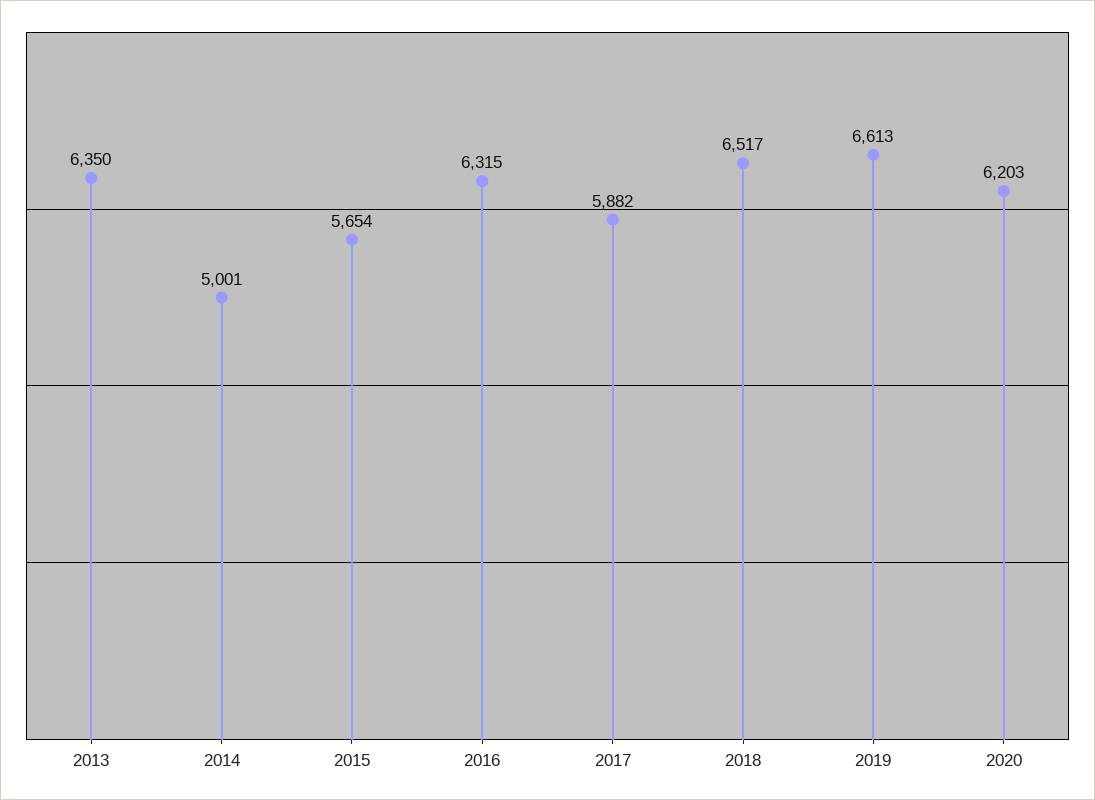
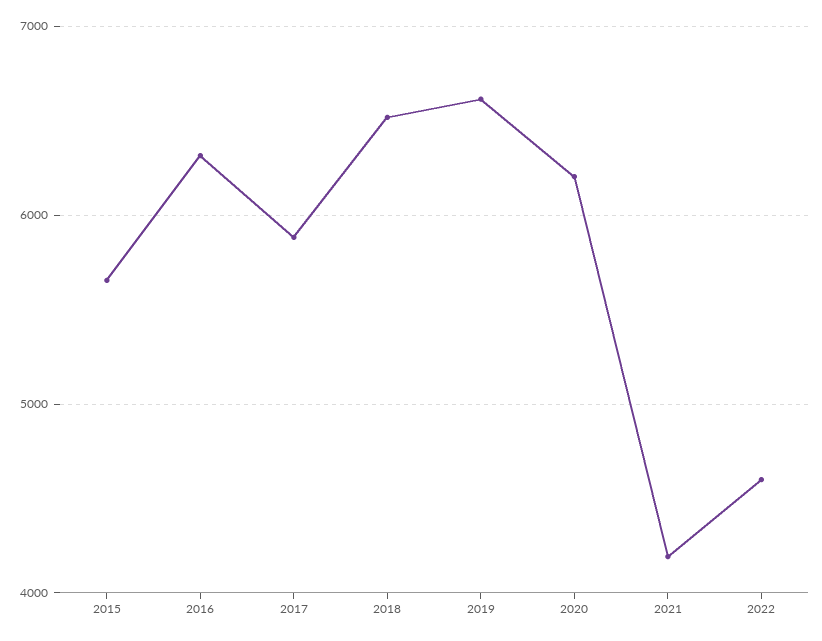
2013: 6350 -> none
2014: 5001 -> none
2021: none -> 4200
2022: none -> 4600

